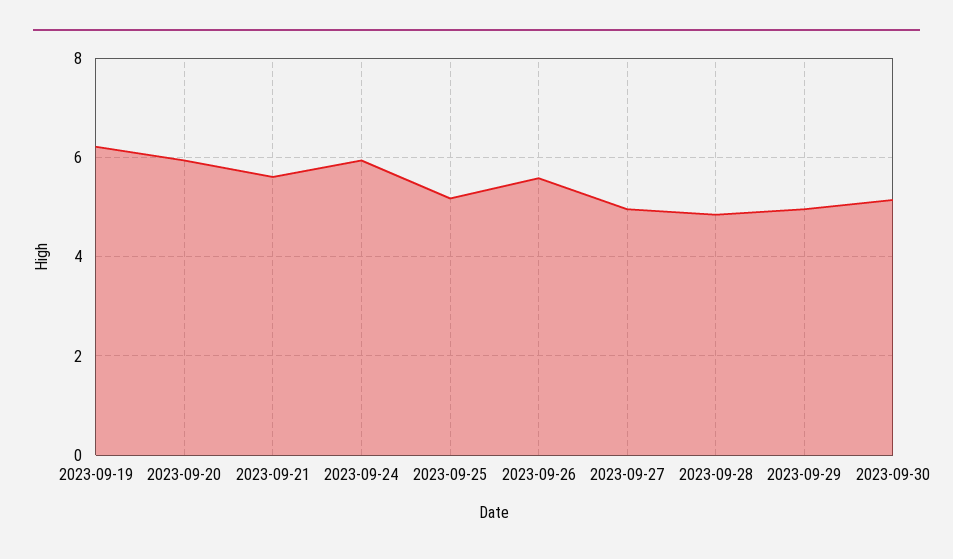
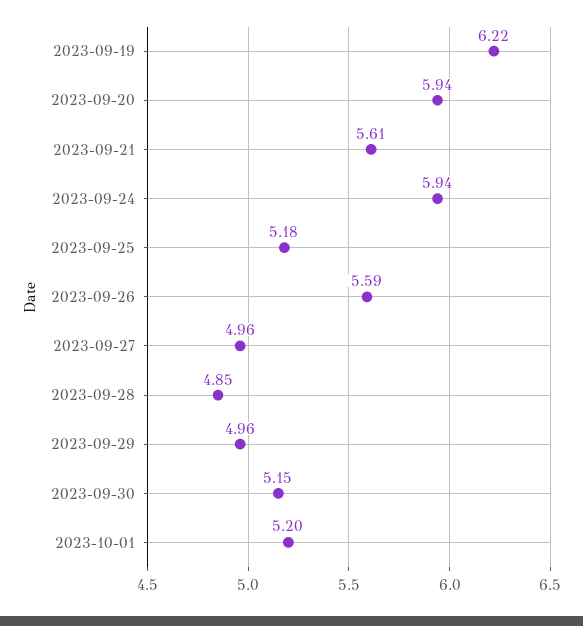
2023-10-01: none -> 5.2

